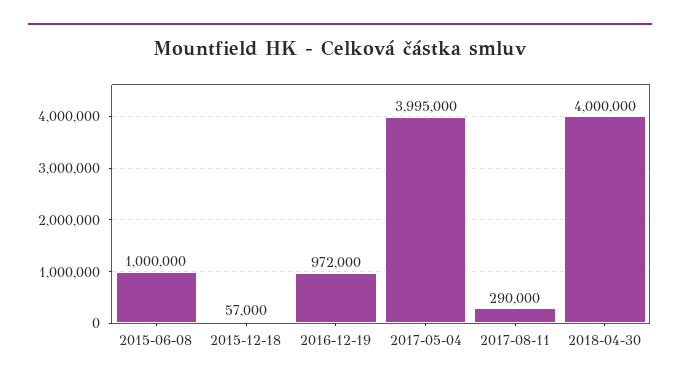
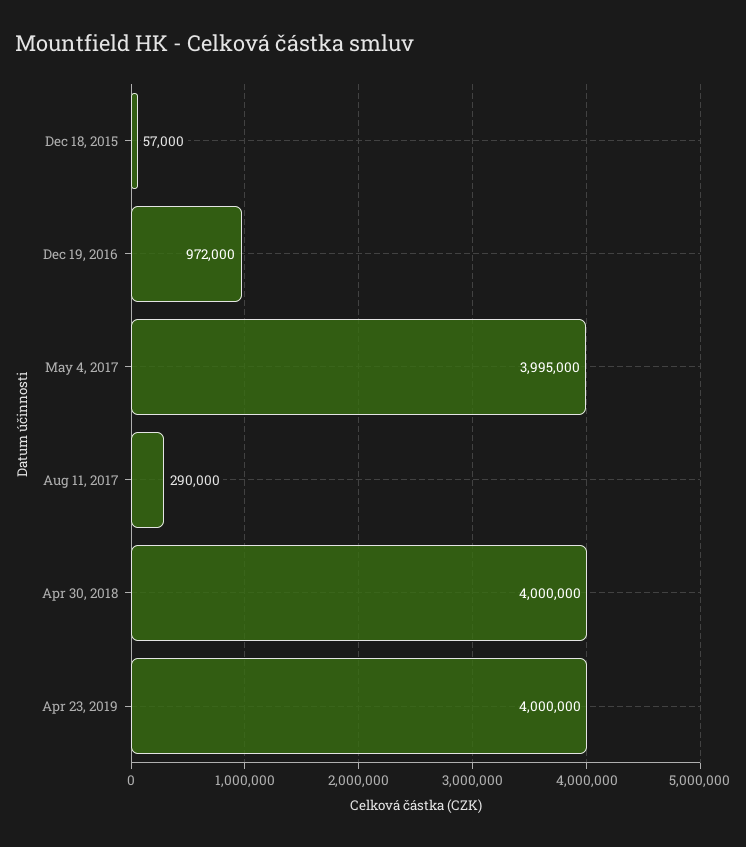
2015-06-08: 1000000 -> none
Apr 23, 2019: none -> 4000000

